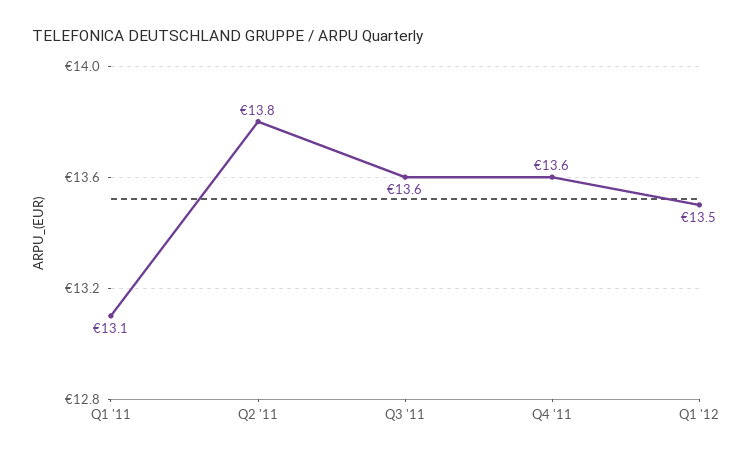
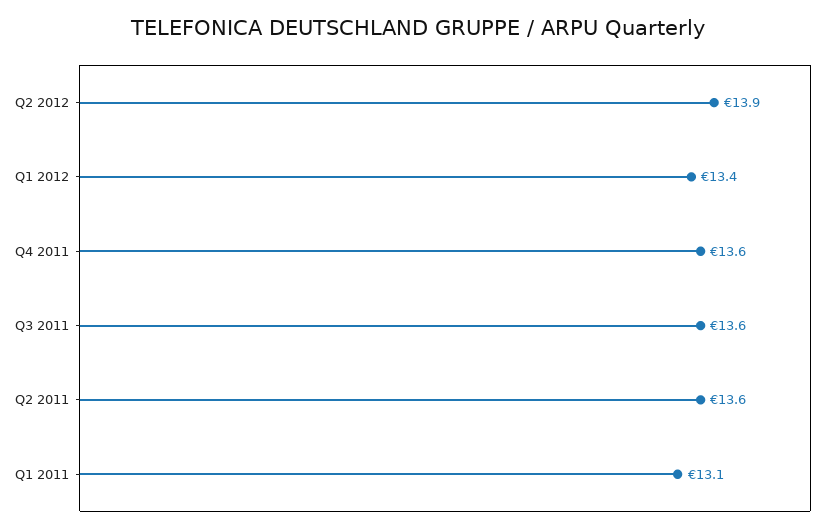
Q2 '11: 13.8 -> 13.6
Q1 '12: 13.5 -> 13.4
Q2 2012: none -> 13.9

